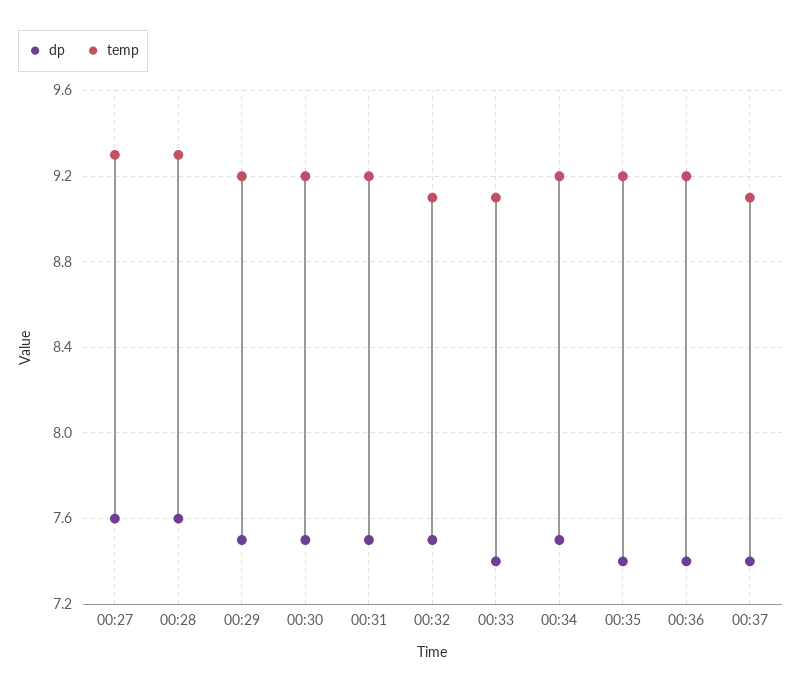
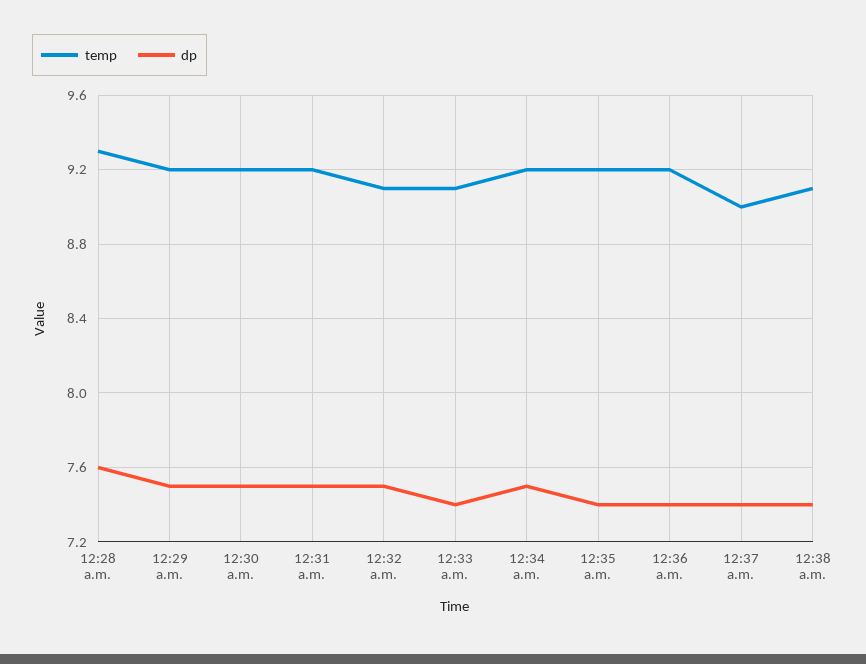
dp, 00:27: 7.6 -> none
temp, 00:27: 9.3 -> none
temp, 00:37: 9.1 -> 9
temp, 12:38 a.m.: none -> 9.1
dp, 12:38 a.m.: none -> 7.4

